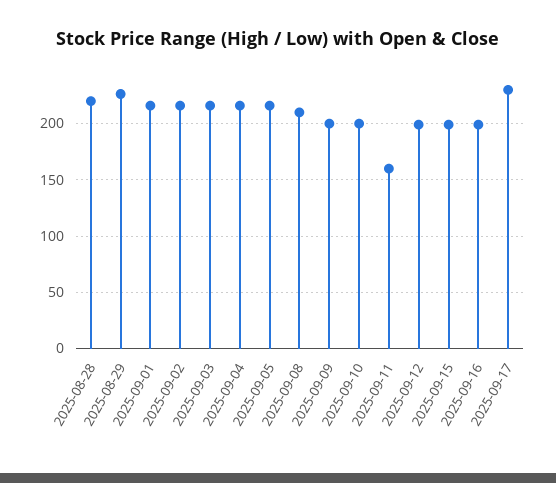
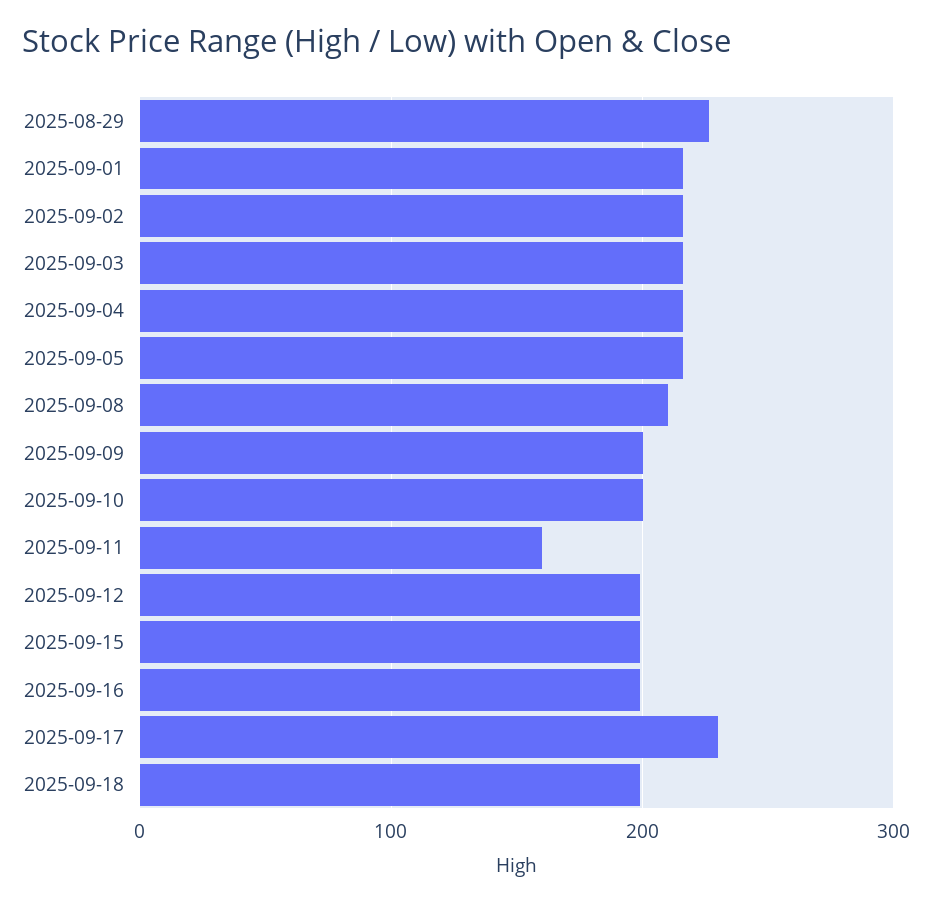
2025-08-28: 220 -> none
2025-09-18: none -> 200

